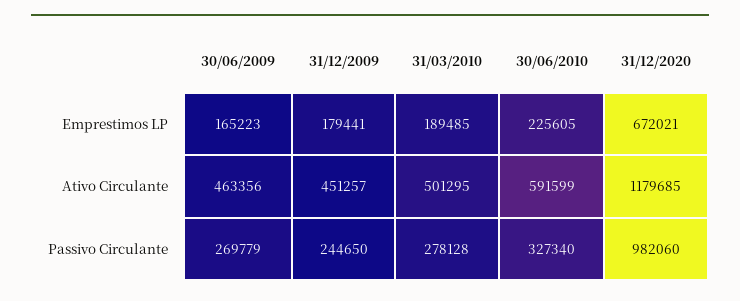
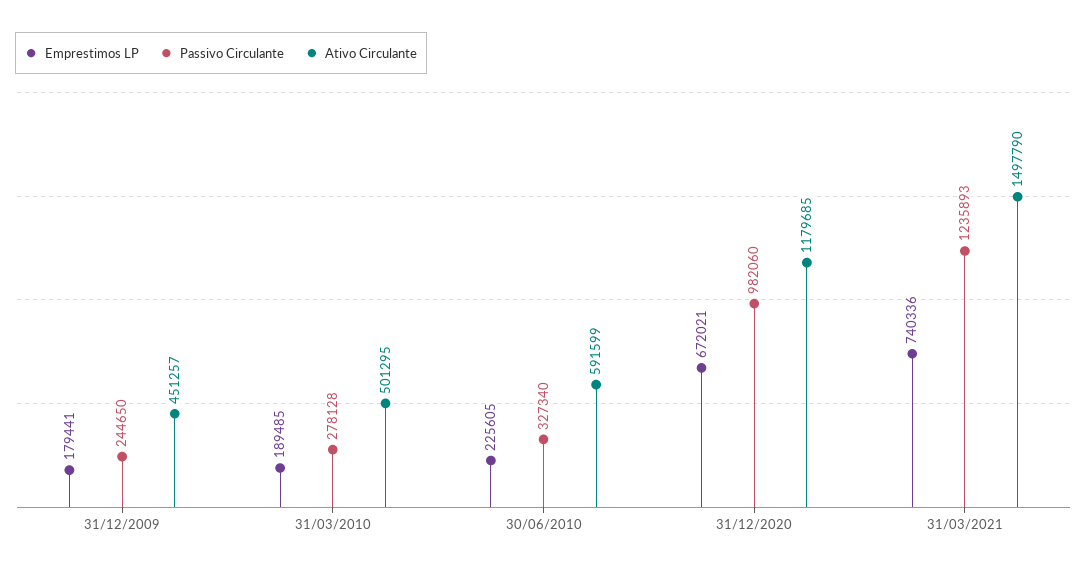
Emprestimos LP, 30/06/2009: 165223 -> none
Ativo Circulante, 30/06/2009: 463356 -> none
Passivo Circulante, 30/06/2009: 269779 -> none
Emprestimos LP, 31/03/2021: none -> 740336
Passivo Circulante, 31/03/2021: none -> 1235893
Ativo Circulante, 31/03/2021: none -> 1497790

